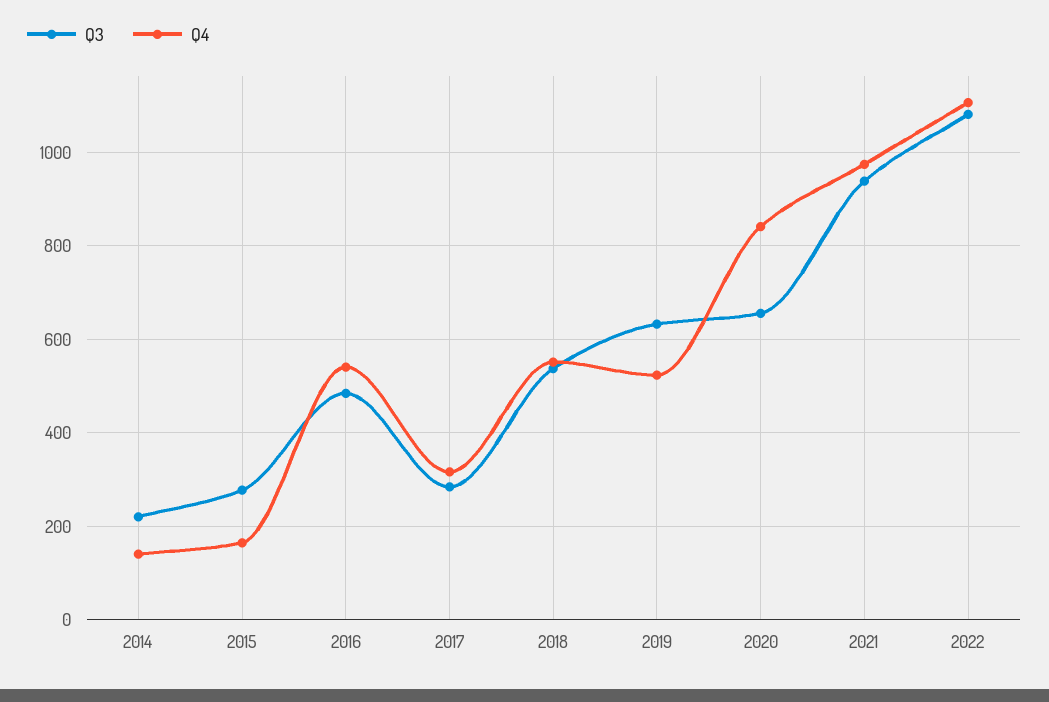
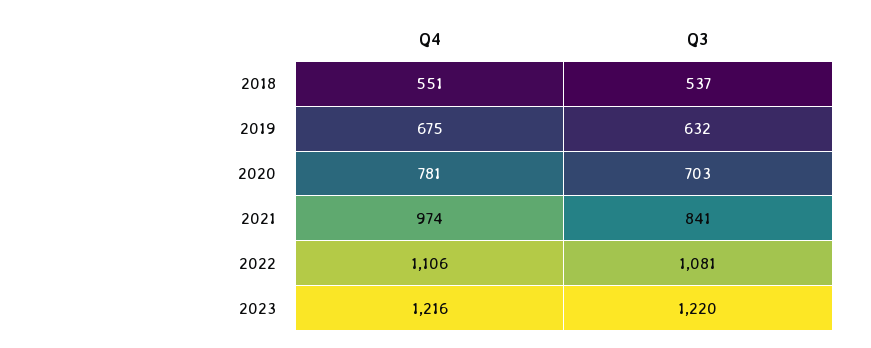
Q3, 2014: 220 -> none
Q4, 2014: 140 -> none
Q3, 2015: 280 -> none
Q4, 2015: 160 -> none
Q3, 2016: 480 -> none
Q4, 2016: 540 -> none
Q3, 2017: 280 -> none
Q4, 2017: 320 -> none
Q4, 2019: 520 -> 675
Q3, 2020: 660 -> 703
Q4, 2020: 840 -> 781
Q3, 2021: 940 -> 841
Q4, 2023: none -> 1216
Q3, 2023: none -> 1220

